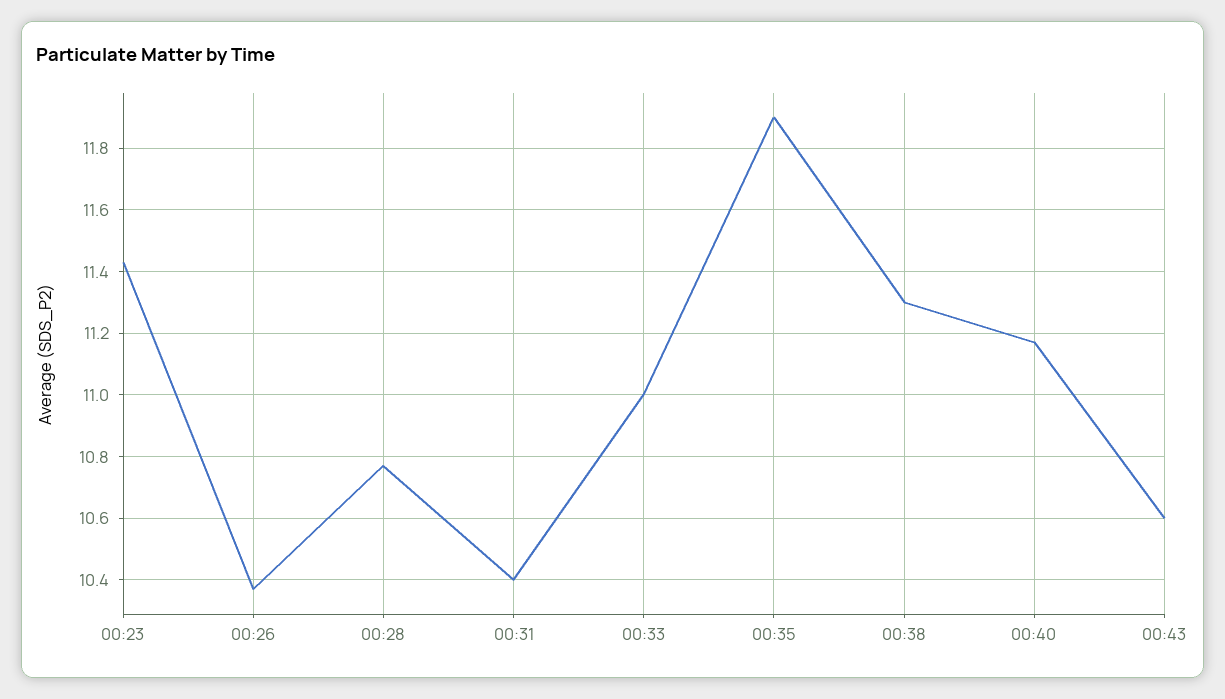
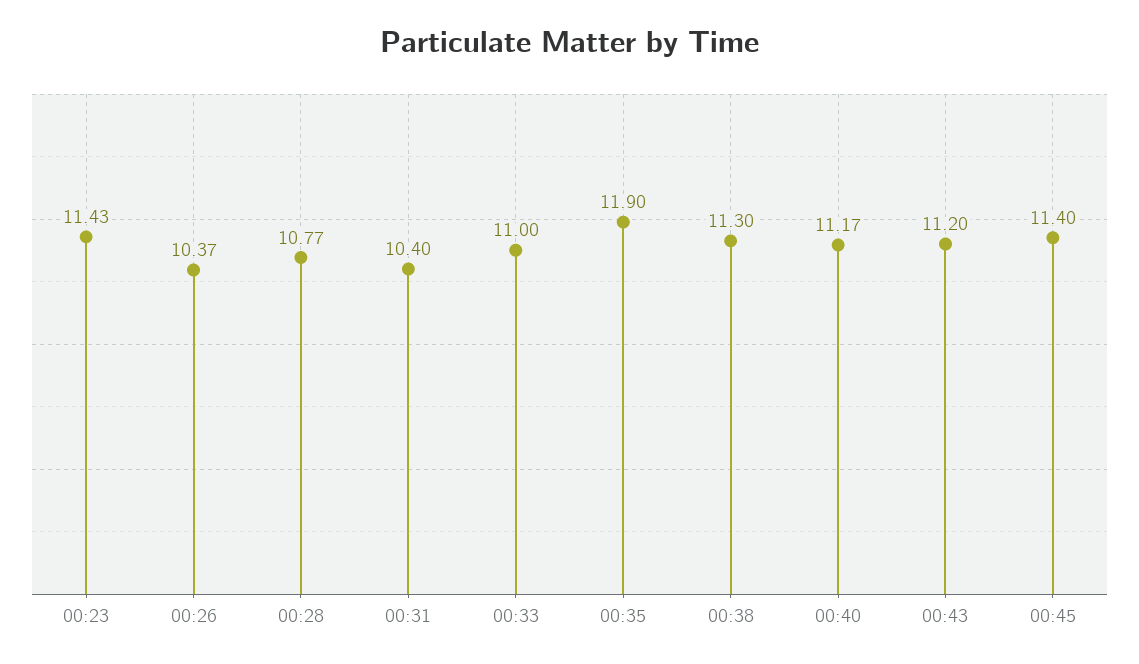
00:43: 10.6 -> 11.2
00:45: none -> 11.4

